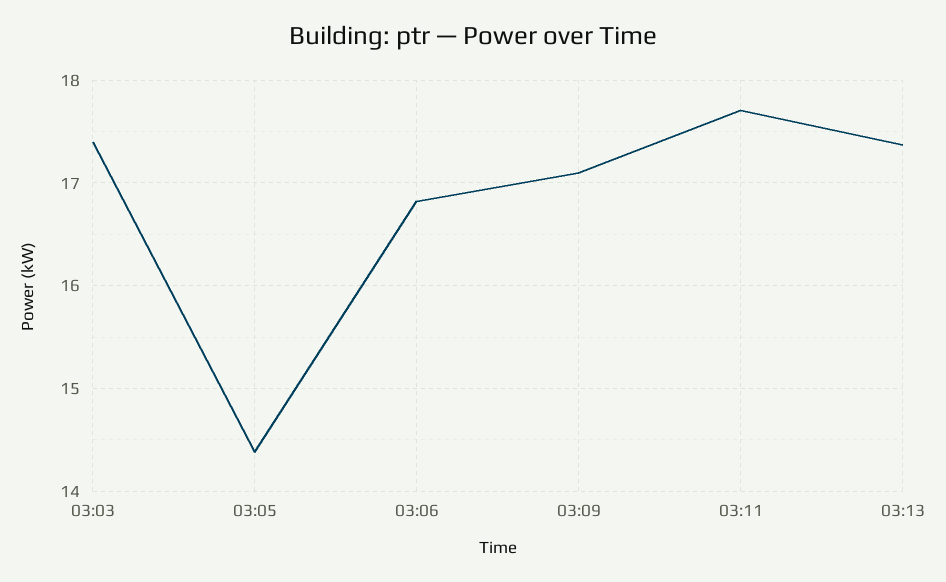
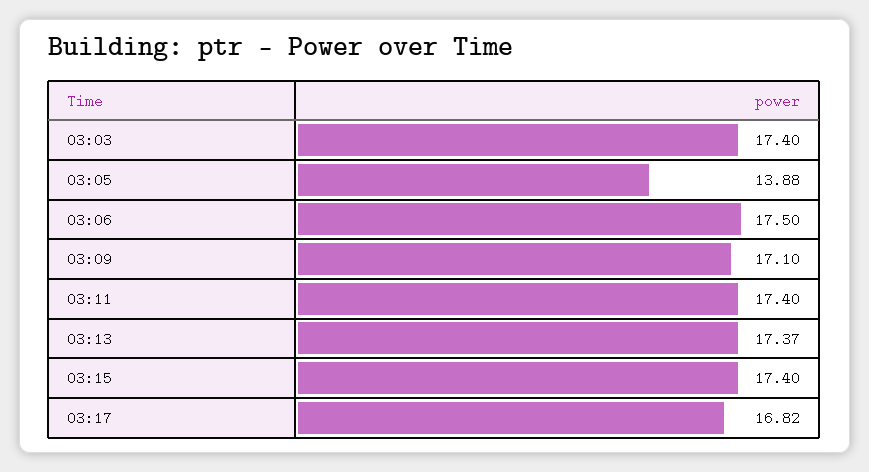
03:05: 14.4 -> 13.88
03:06: 16.8 -> 17.5
03:11: 17.7 -> 17.4
03:15: none -> 17.4
03:17: none -> 16.82

